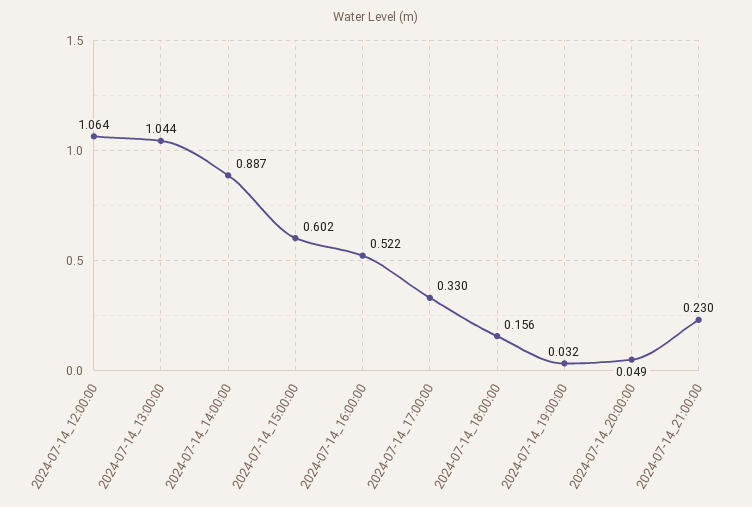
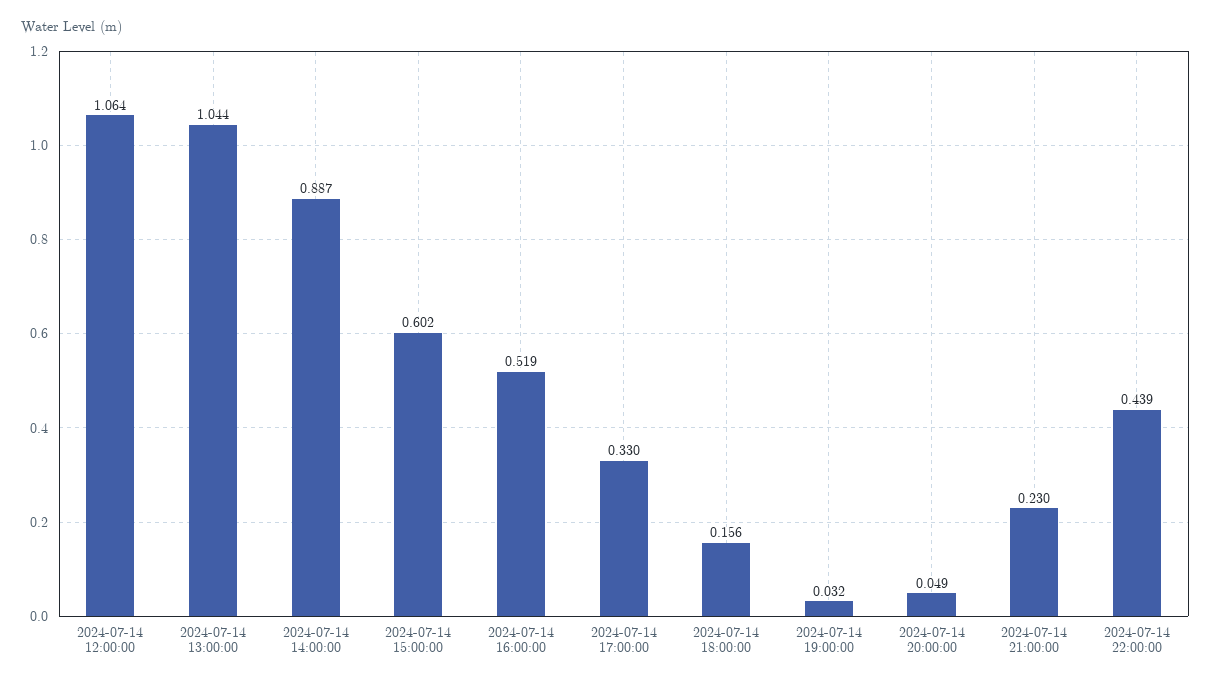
2024-07-14_16:00:00: 0.522 -> 0.519
2024-07-14 22:00:00: none -> 0.439

